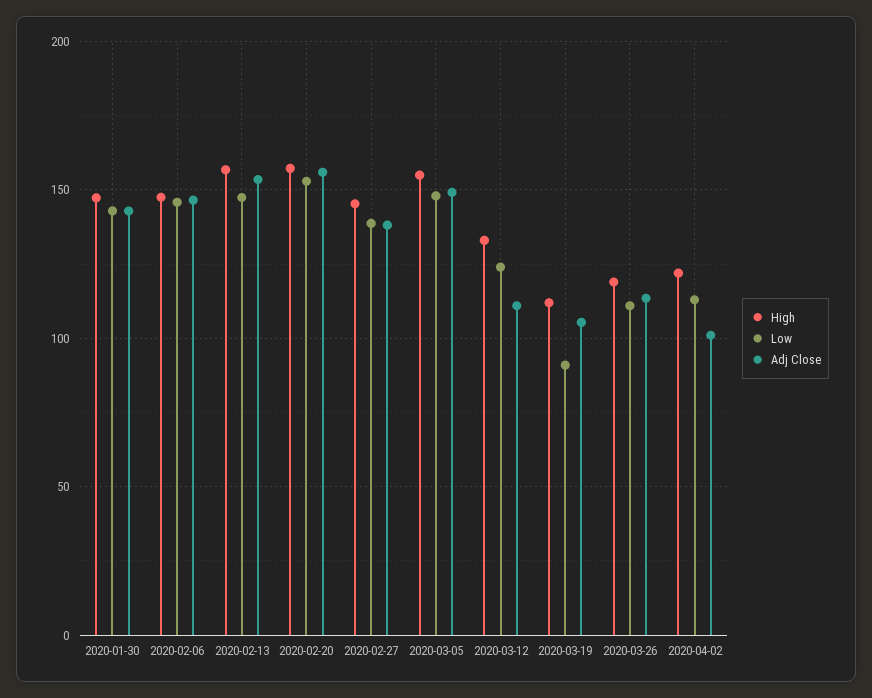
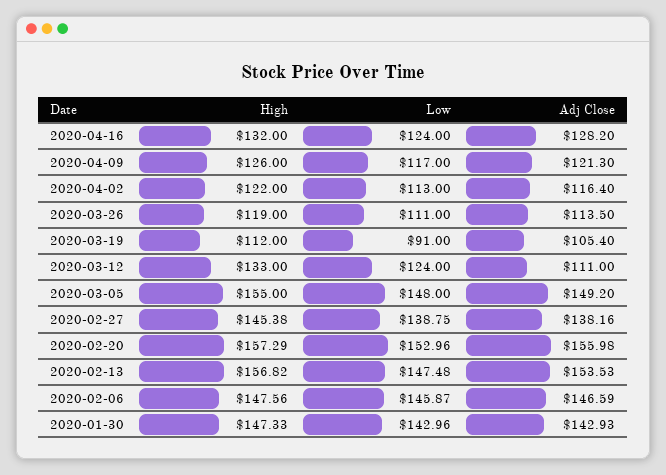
Adj Close, 2020-04-02: 100 -> 116.4
High, 2020-04-16: none -> 132
Low, 2020-04-16: none -> 124
Adj Close, 2020-04-16: none -> 128.2
High, 2020-04-09: none -> 126
Low, 2020-04-09: none -> 117
Adj Close, 2020-04-09: none -> 121.3

